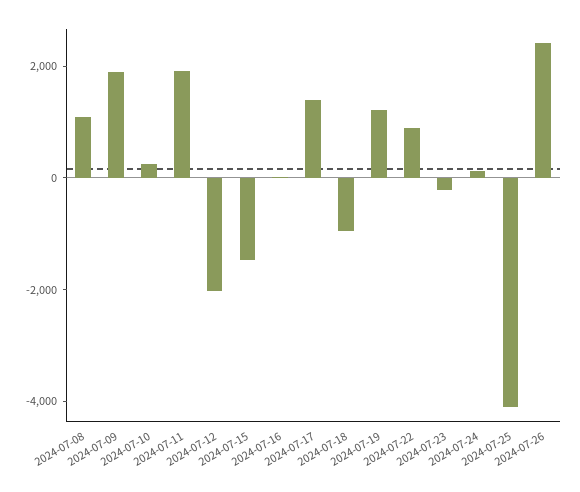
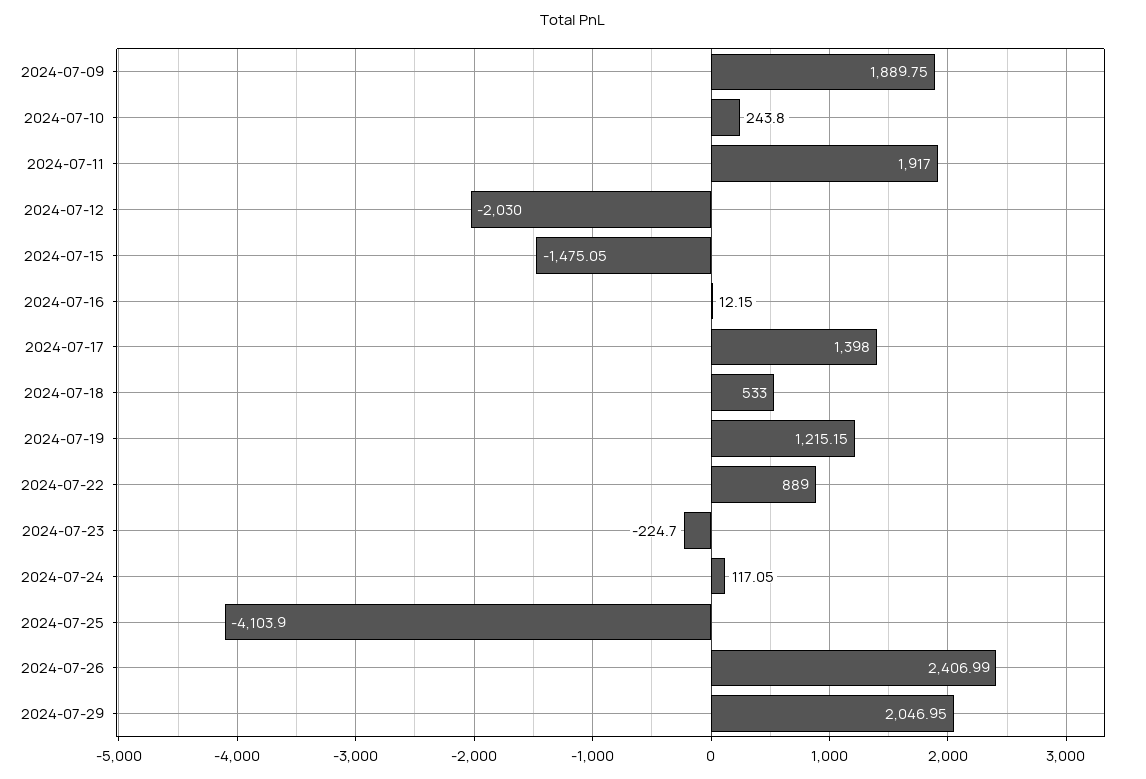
2024-07-08: 1000 -> none
2024-07-18: -1000 -> 533
2024-07-29: none -> 2046.95

